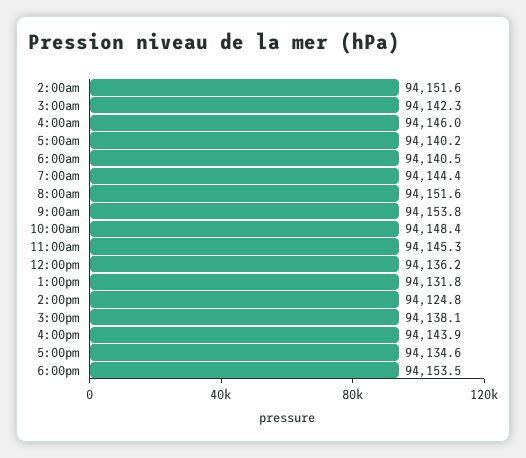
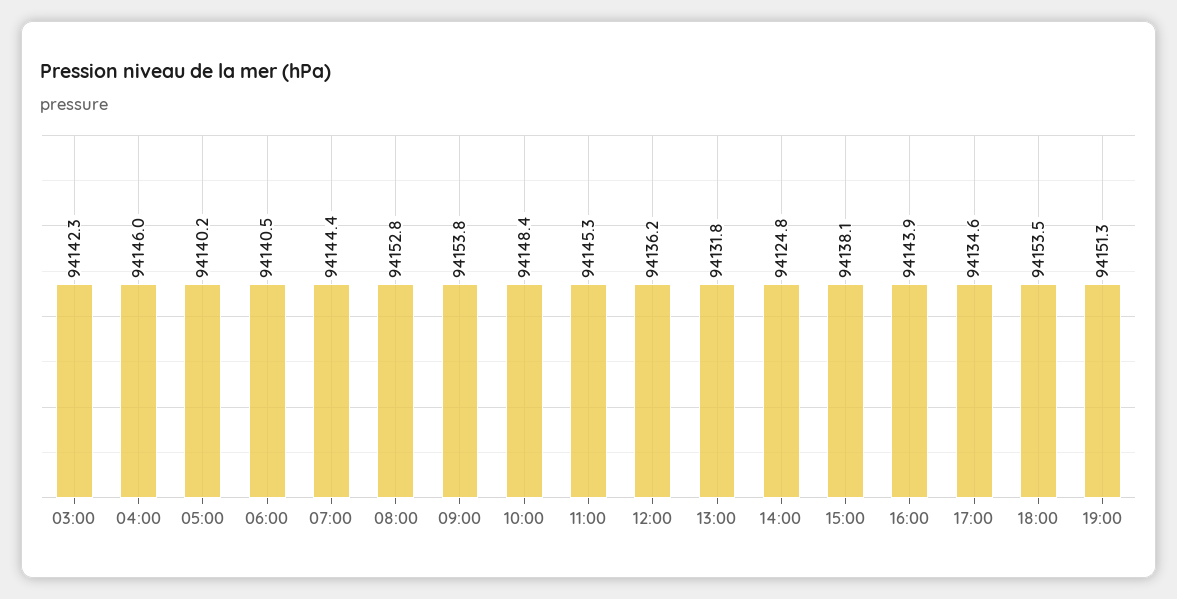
2:00am: 94151.6 -> none
8:00am: 94151.6 -> 94152.8
19:00: none -> 94151.3

